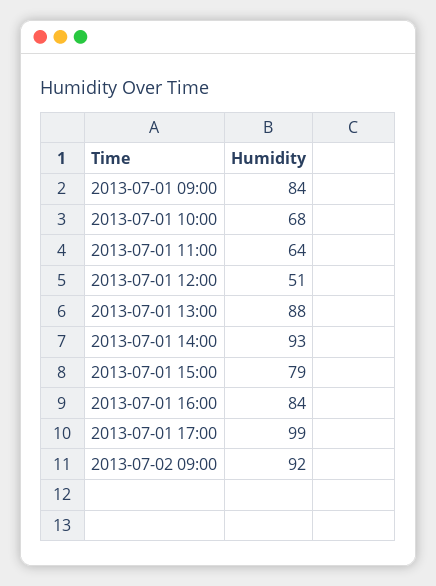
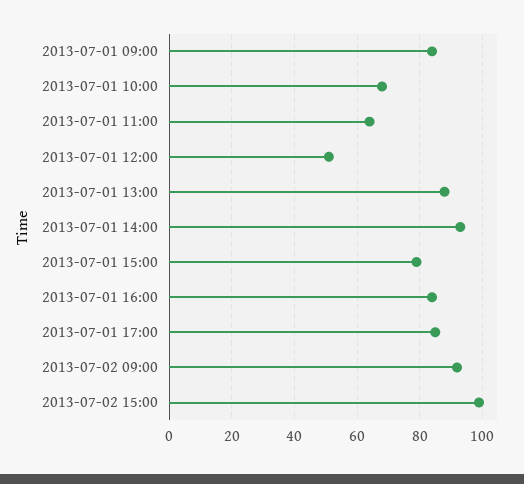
2013-07-01 17:00: 99 -> 85
2013-07-02 15:00: none -> 100

